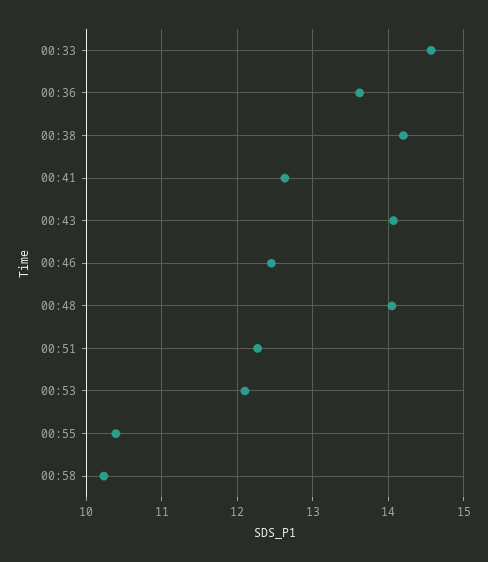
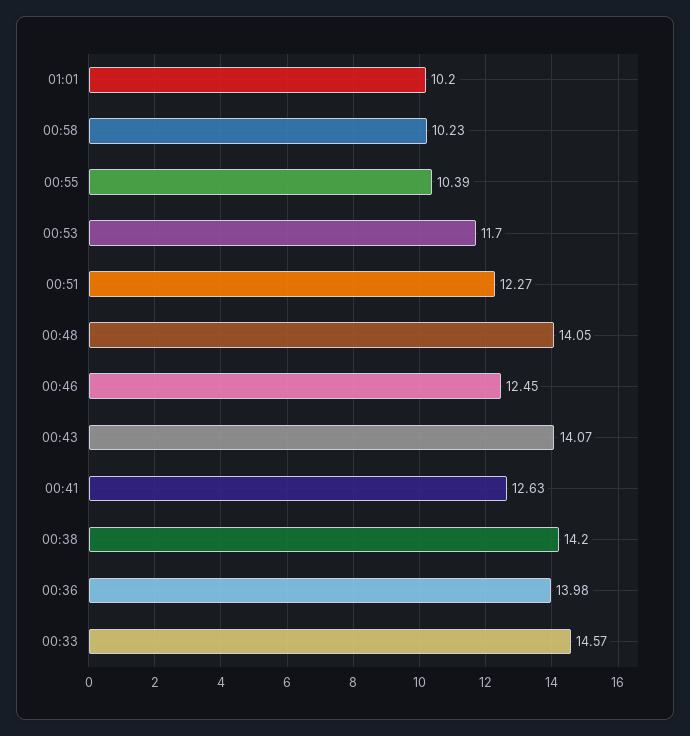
00:36: 13.6 -> 13.98
00:53: 12.1 -> 11.7
01:01: none -> 10.2

